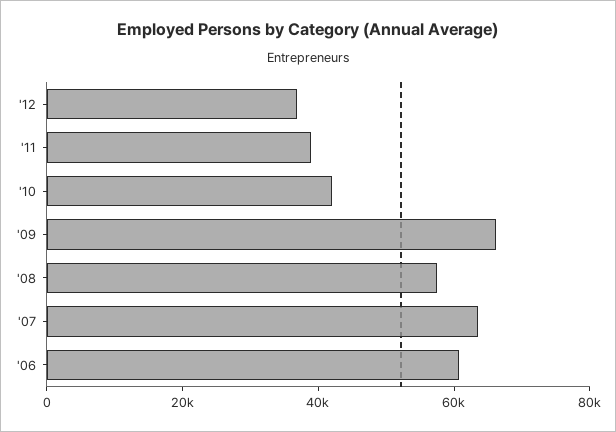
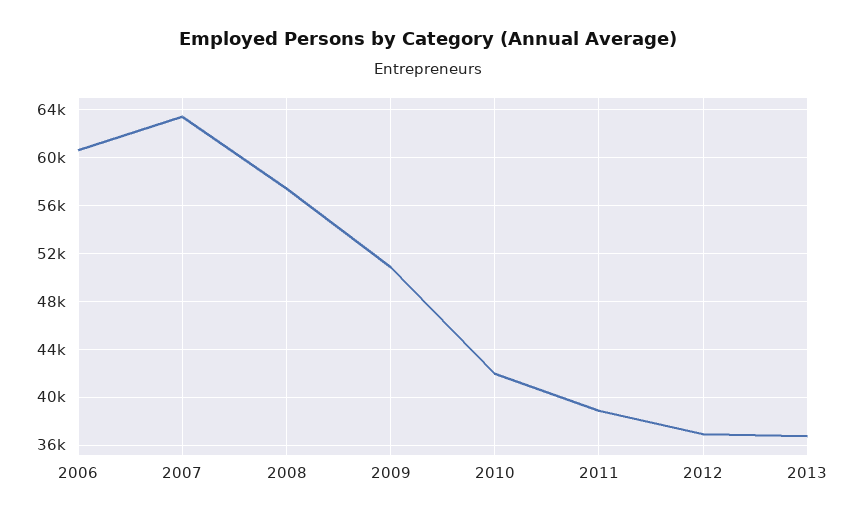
'09: 65000 -> 51000
2013: none -> 37000

